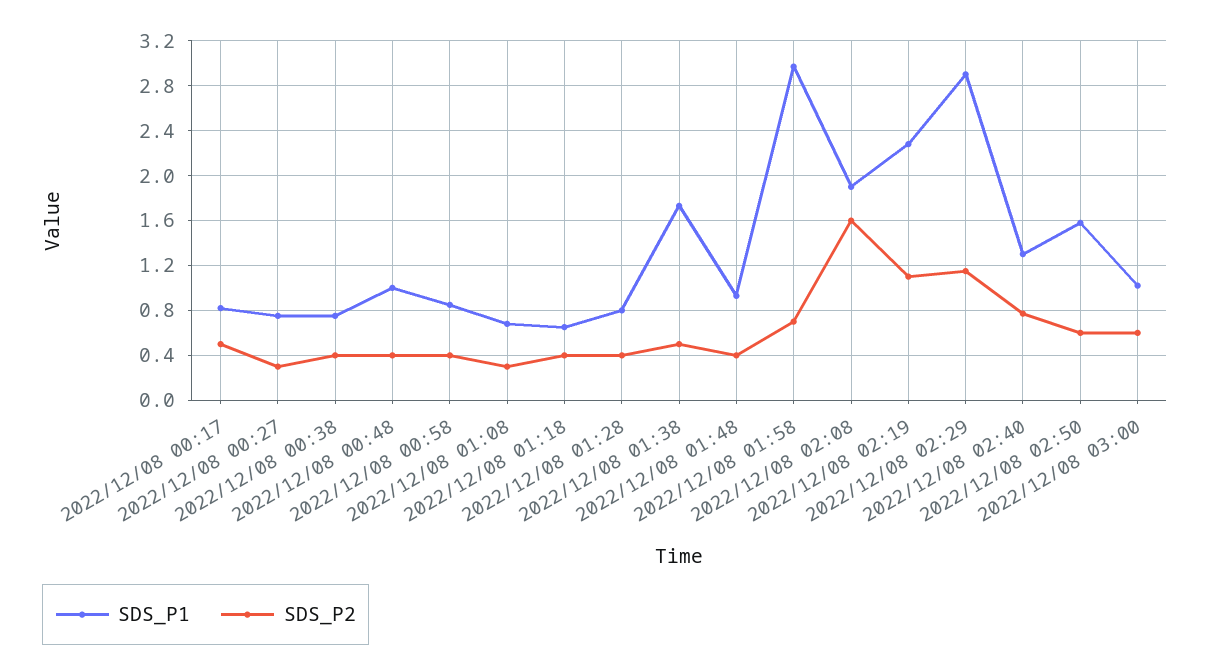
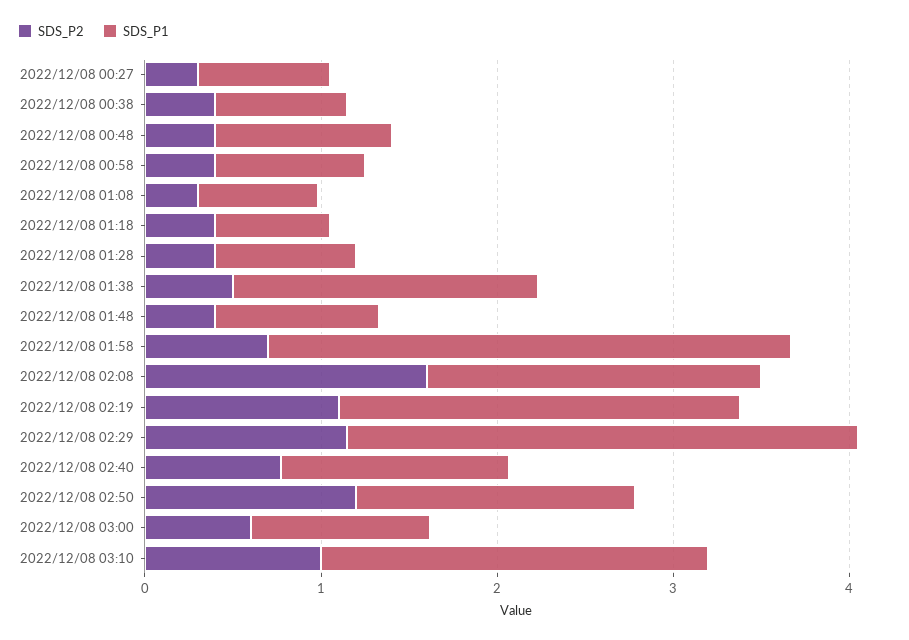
SDS_P1, 2022/12/08 00:17: 0.8 -> none
SDS_P2, 2022/12/08 00:17: 0.5 -> none
SDS_P2, 2022/12/08 02:50: 0.6 -> 1.2
SDS_P2, 2022/12/08 03:10: none -> 1
SDS_P1, 2022/12/08 03:10: none -> 2.2

